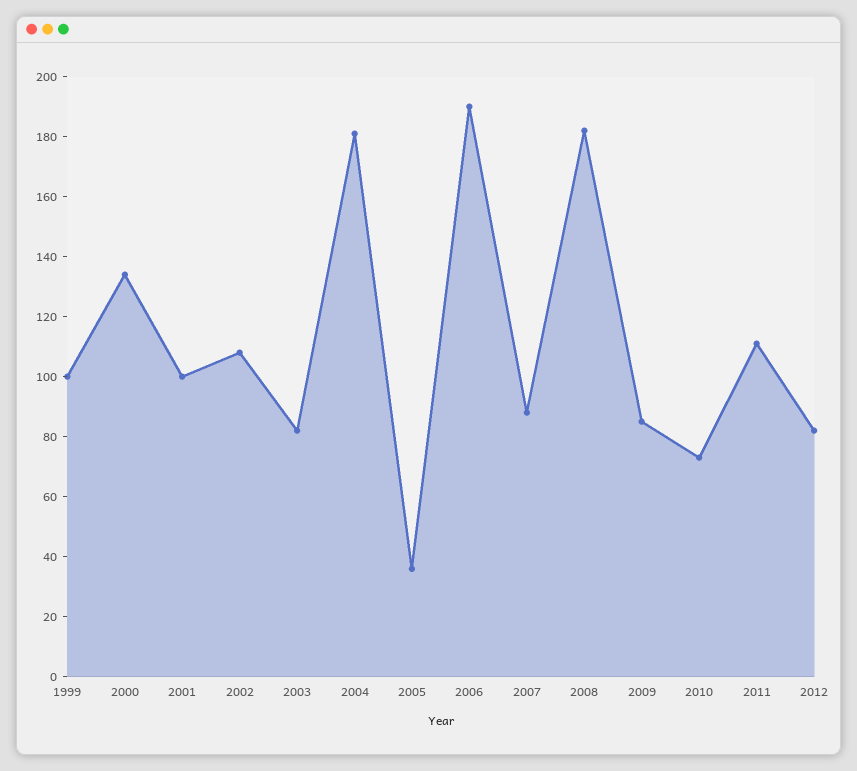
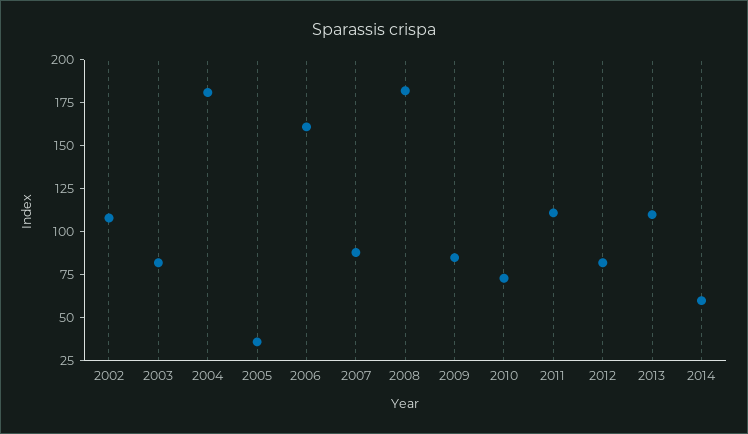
1999: 100 -> none
2000: 135 -> none
2001: 100 -> none
2006: 190 -> 160
2013: none -> 110
2014: none -> 60

